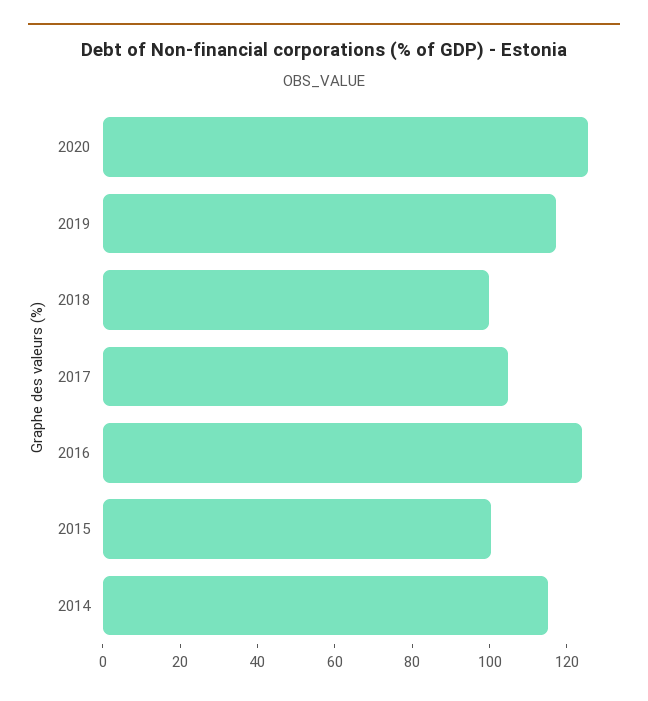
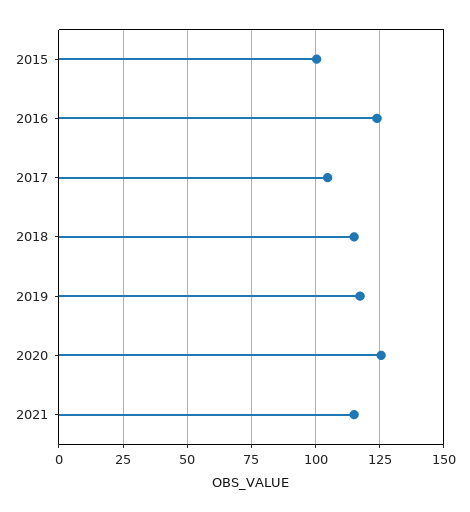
2018: 100 -> 115
2014: 115 -> none
2021: none -> 115

